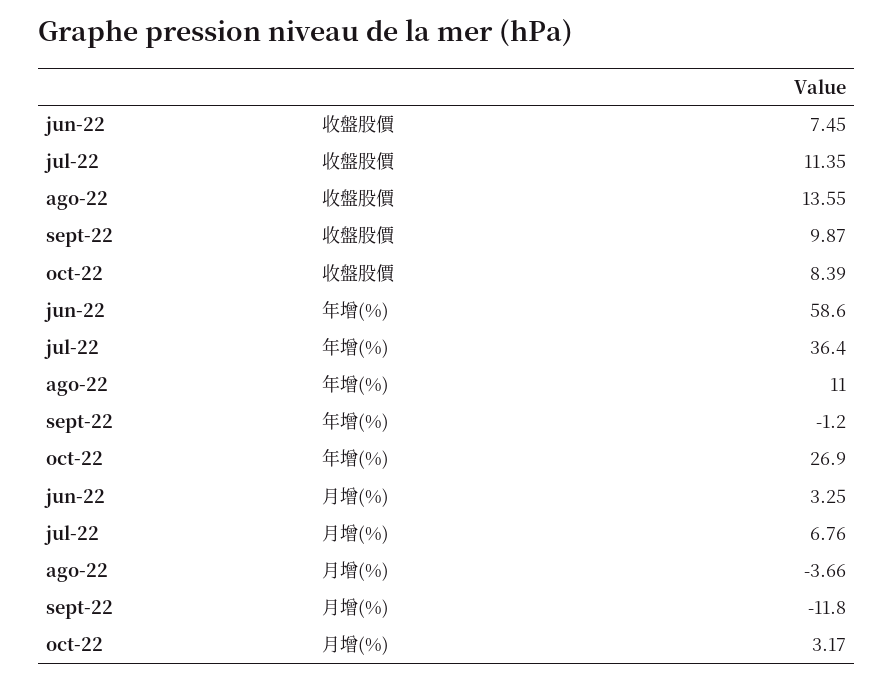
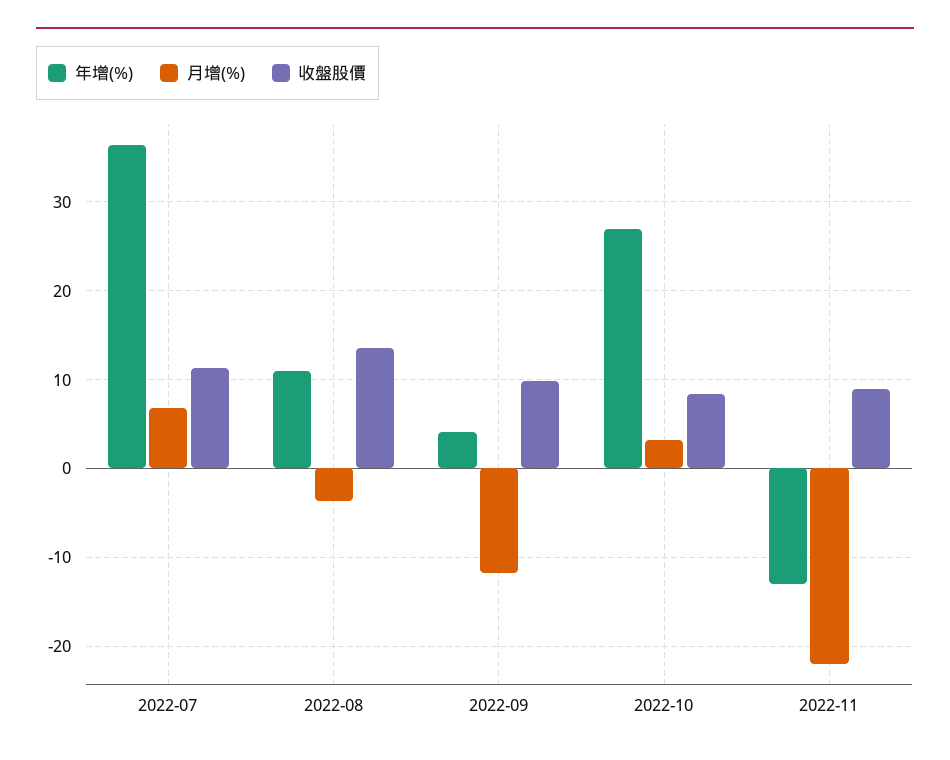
收盤股價, jun-22: 7.45 -> none
年增(%), jun-22: 58.6 -> none
年增(%), sept-22: -1.2 -> 4
月增(%), jun-22: 3.25 -> none
年增(%), 2022-11: none -> -13
月增(%), 2022-11: none -> -22
收盤股價, 2022-11: none -> 9

